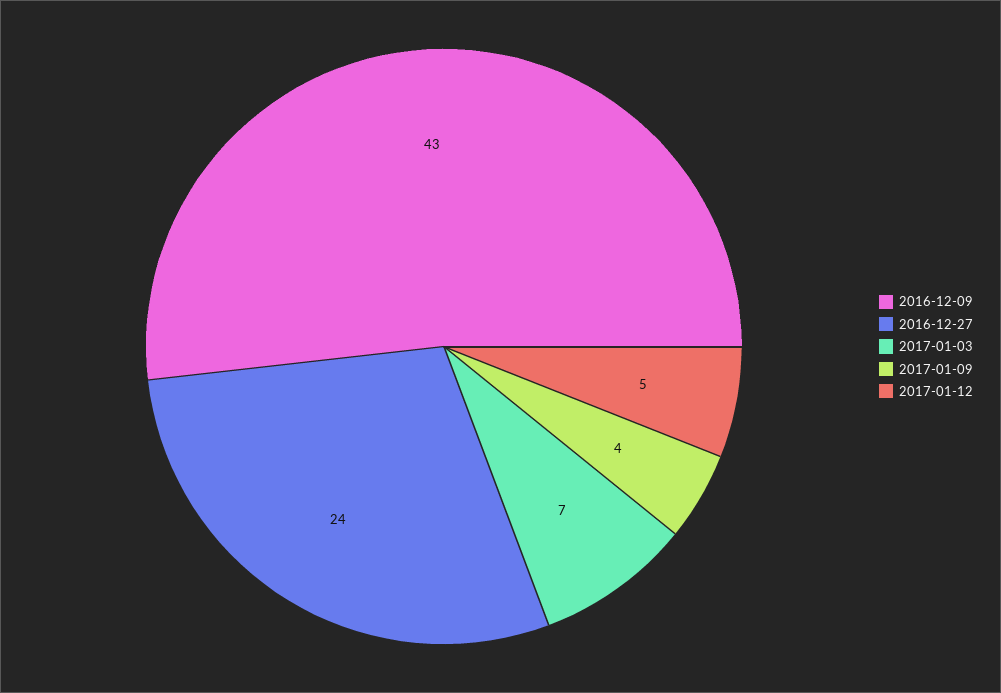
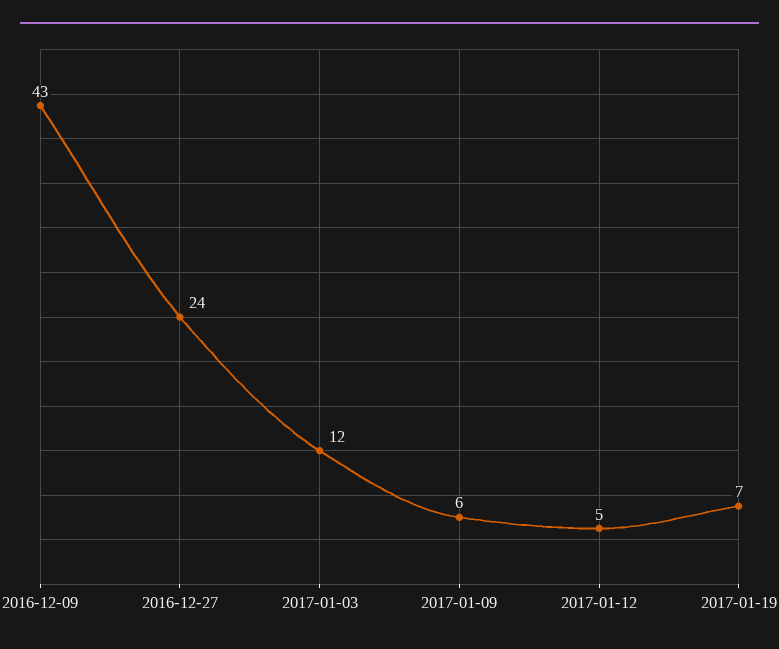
2017-01-03: 7 -> 12
2017-01-09: 4 -> 6
2017-01-19: none -> 7

